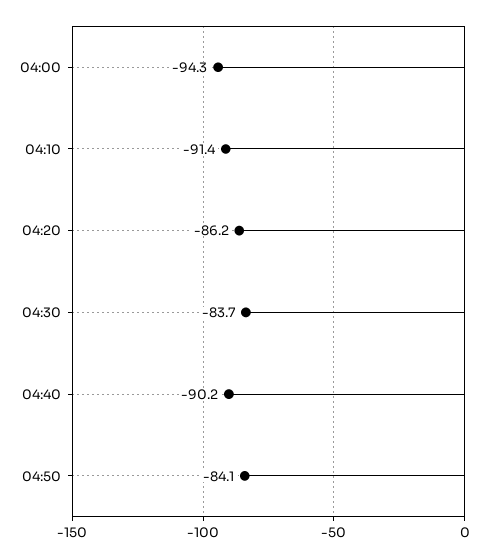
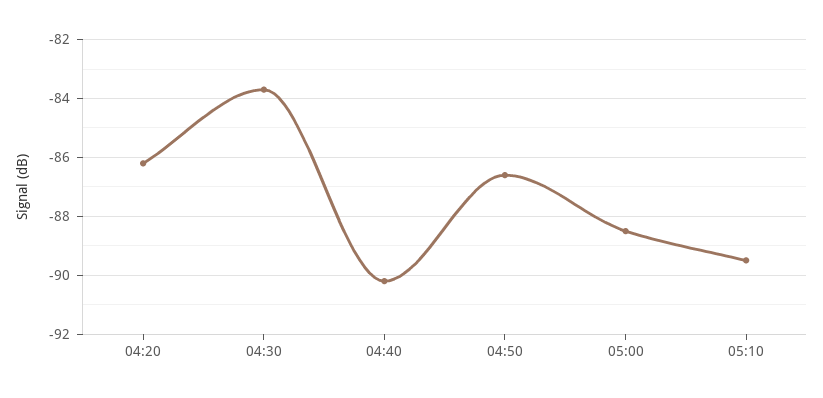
04:00: -94.3 -> none
04:10: -91.4 -> none
04:50: -84.1 -> -86.5
05:00: none -> -88.5
05:10: none -> -89.5

